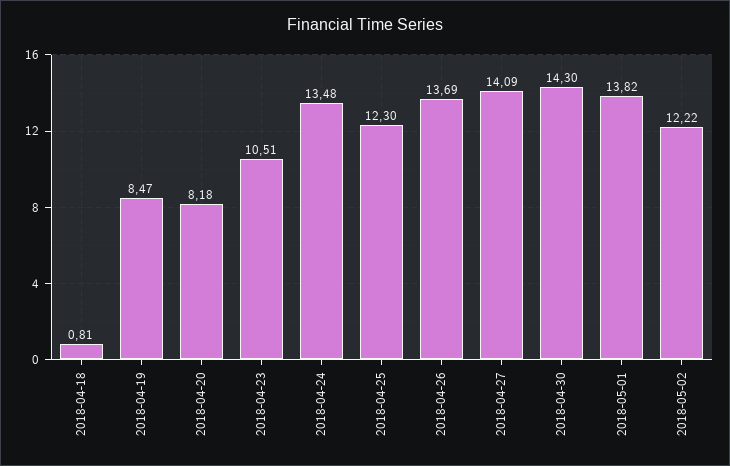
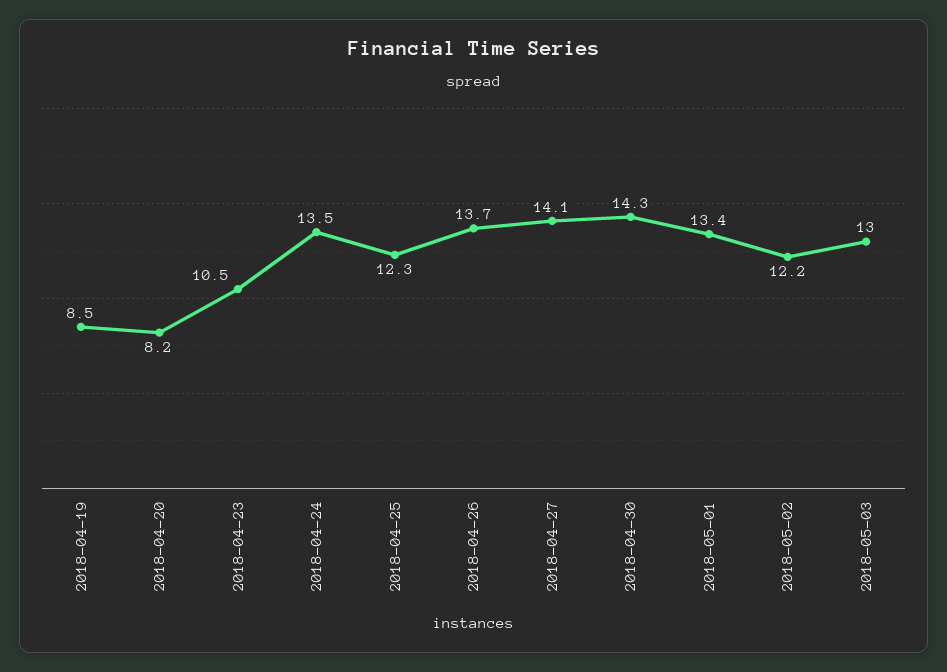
2018-04-18: 0.81 -> none
2018-05-01: 13.82 -> 13.4
2018-05-03: none -> 13

